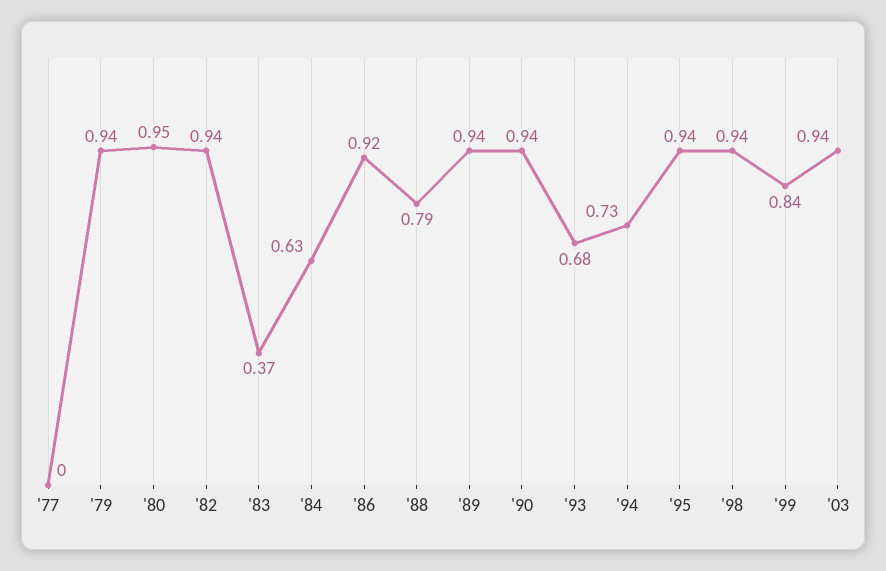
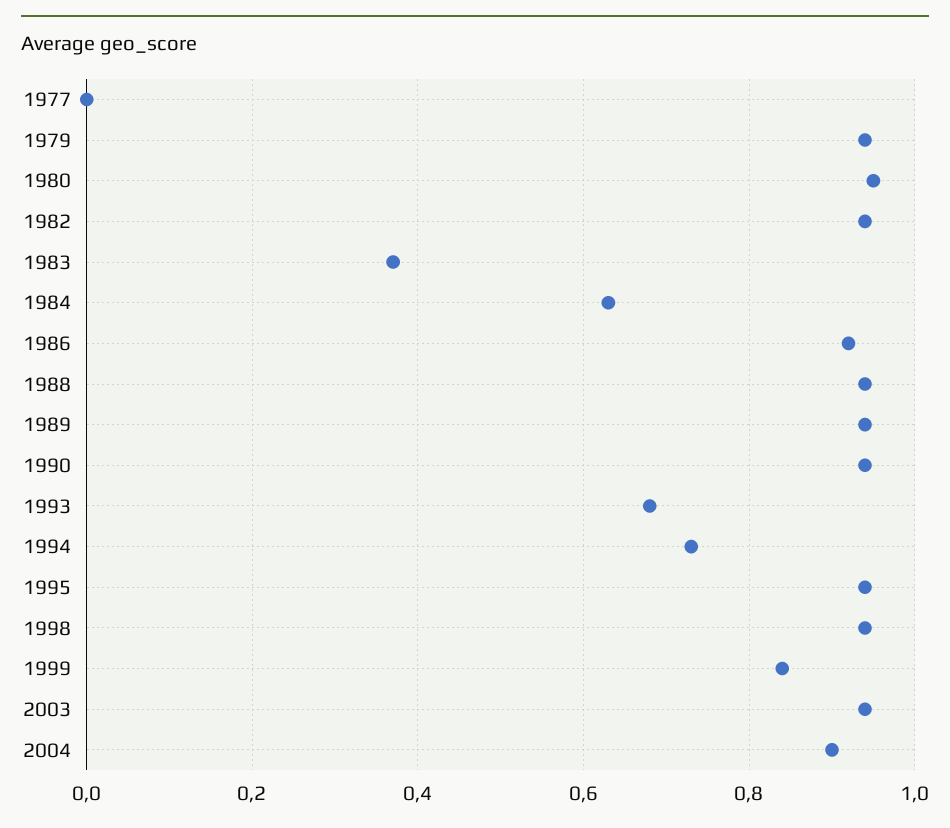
'88: 0.79 -> 0.95
2004: none -> 0.9

